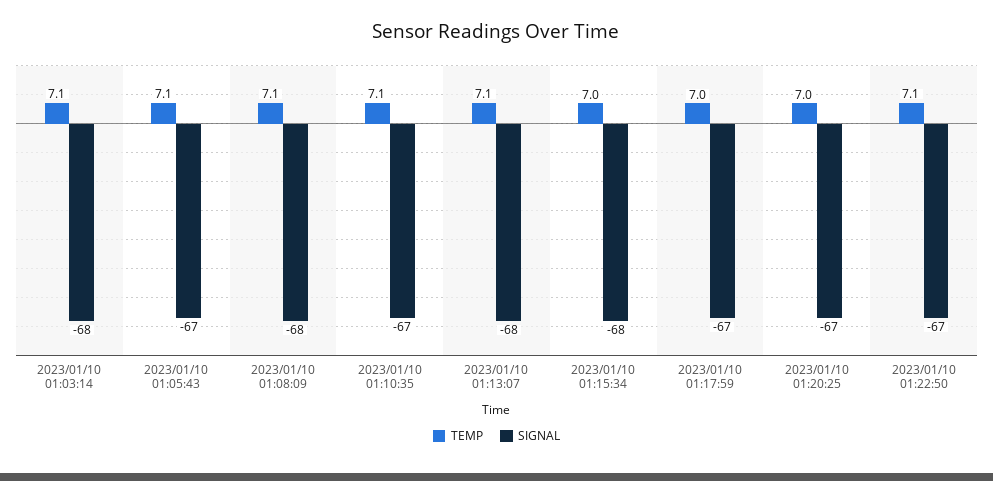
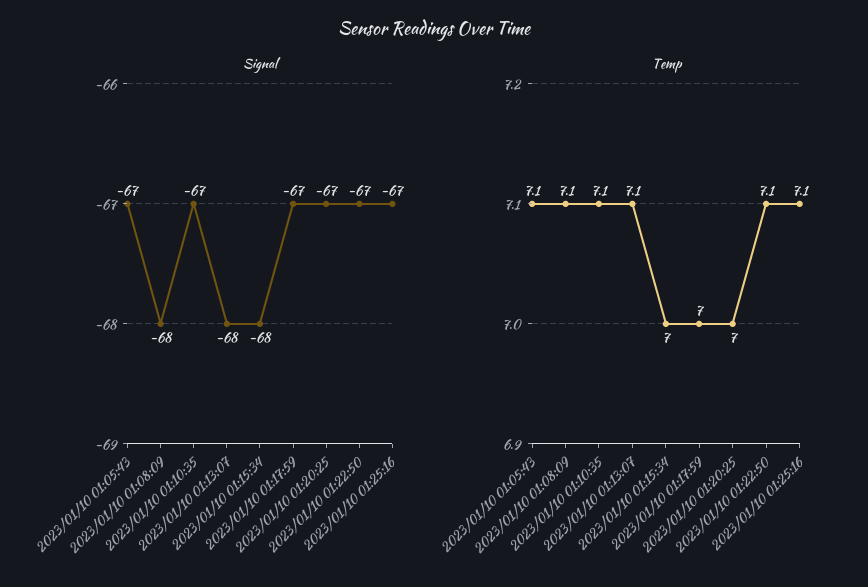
TEMP, 2023/01/10 01:03:14: 7.1 -> none
SIGNAL, 2023/01/10 01:03:14: -68 -> none
SIGNAL, 2023/01/10 01:25:16: none -> -67
TEMP, 2023/01/10 01:25:16: none -> 7.1

